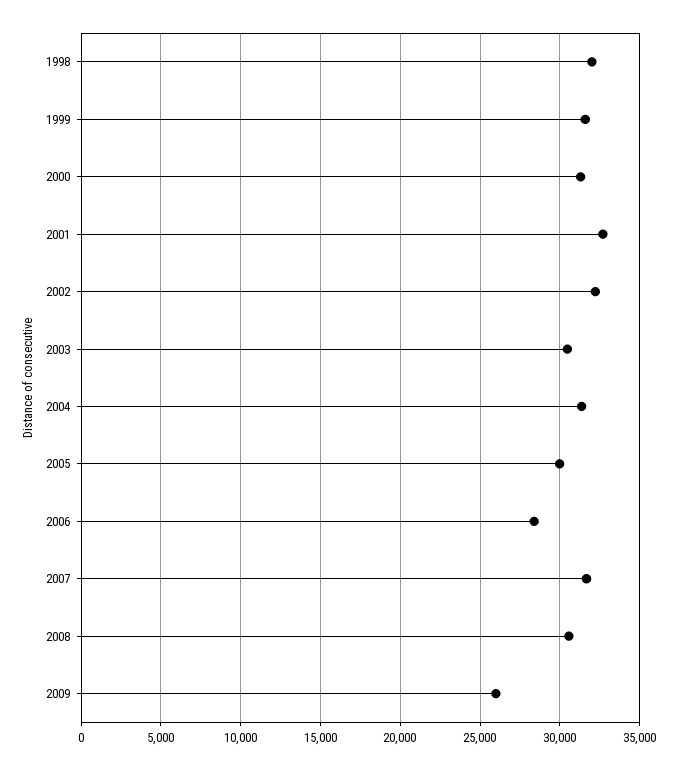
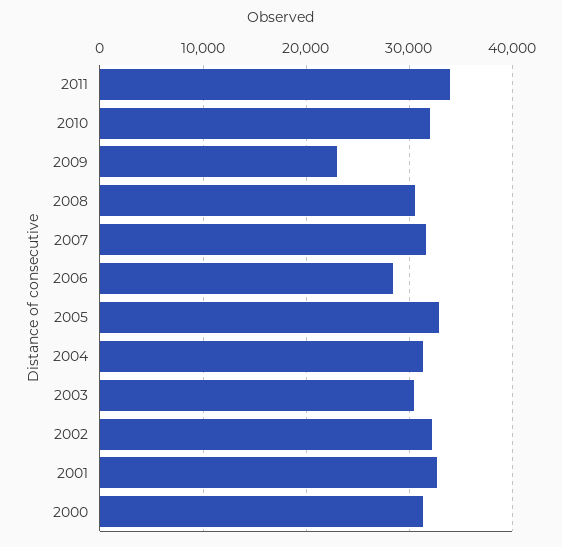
1998: 32000 -> none
1999: 31500 -> none
2005: 30000 -> 33000
2009: 26000 -> 23000
2011: none -> 34000
2010: none -> 32000

